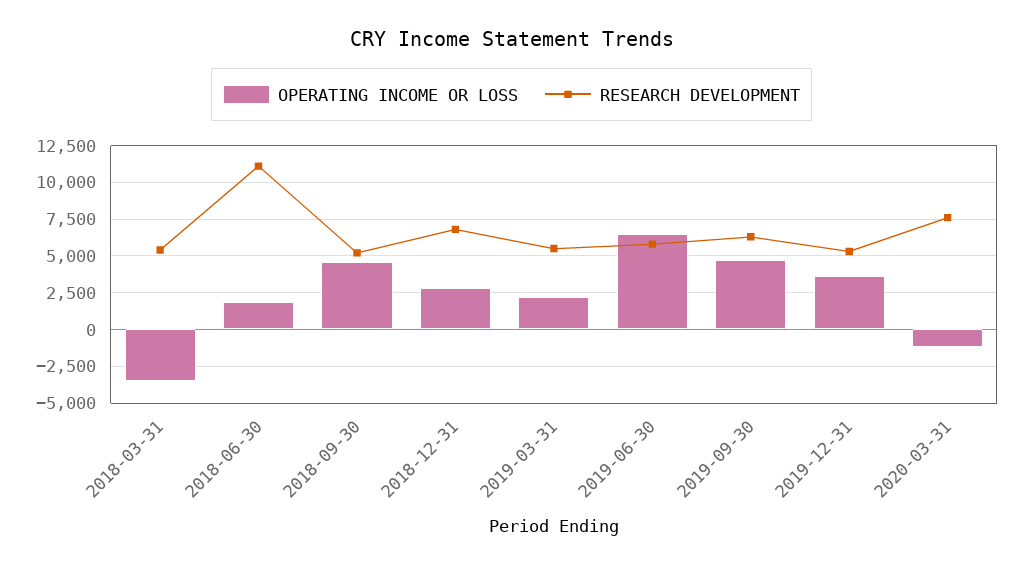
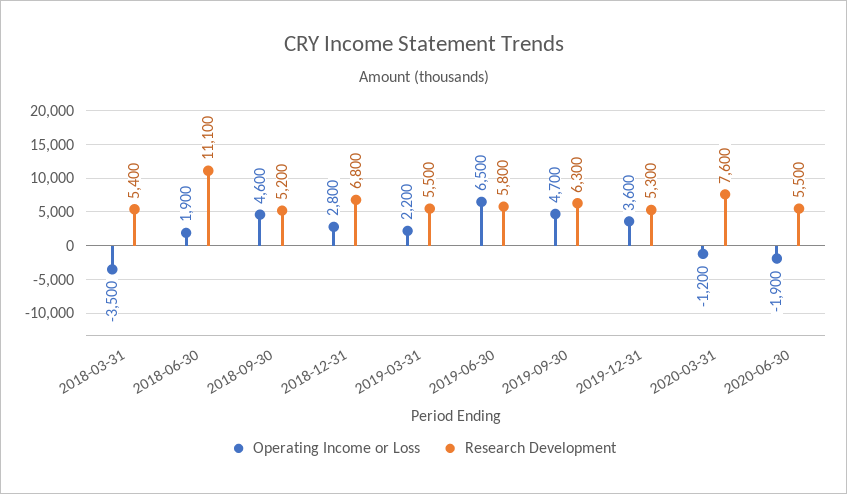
OPERATING INCOME OR LOSS, 2020-06-30: none -> -1900
RESEARCH DEVELOPMENT, 2020-06-30: none -> 5500

